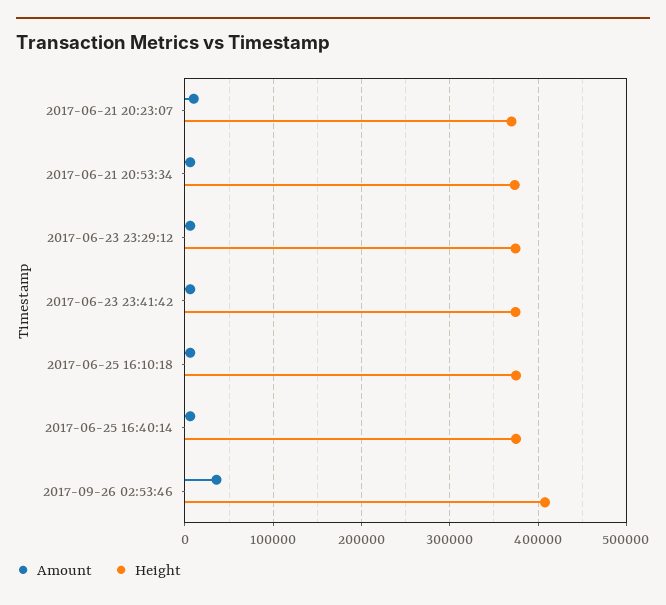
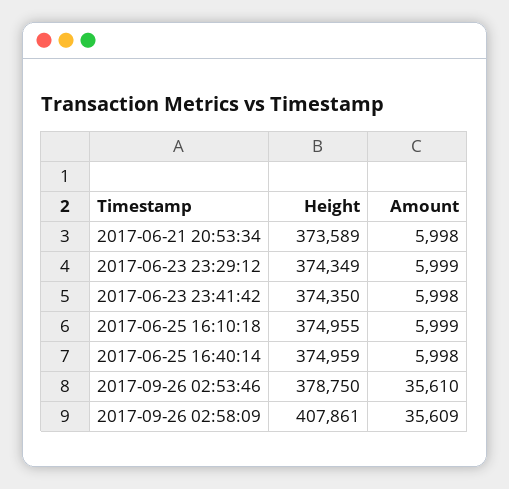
Amount, 2017-06-21 20:23:07: 10000 -> none
Height, 2017-06-21 20:23:07: 370000 -> none
Height, 2017-09-26 02:53:46: 410000 -> 378750
Height, 2017-09-26 02:58:09: none -> 407861
Amount, 2017-09-26 02:58:09: none -> 35609

